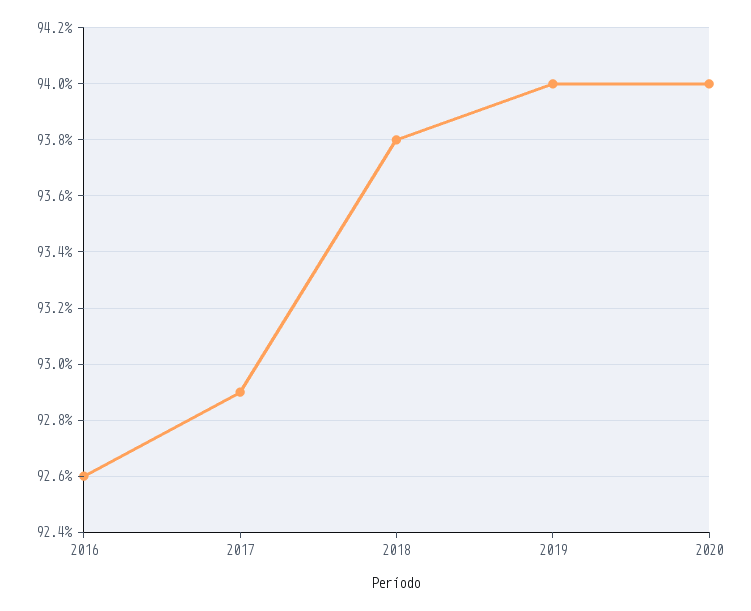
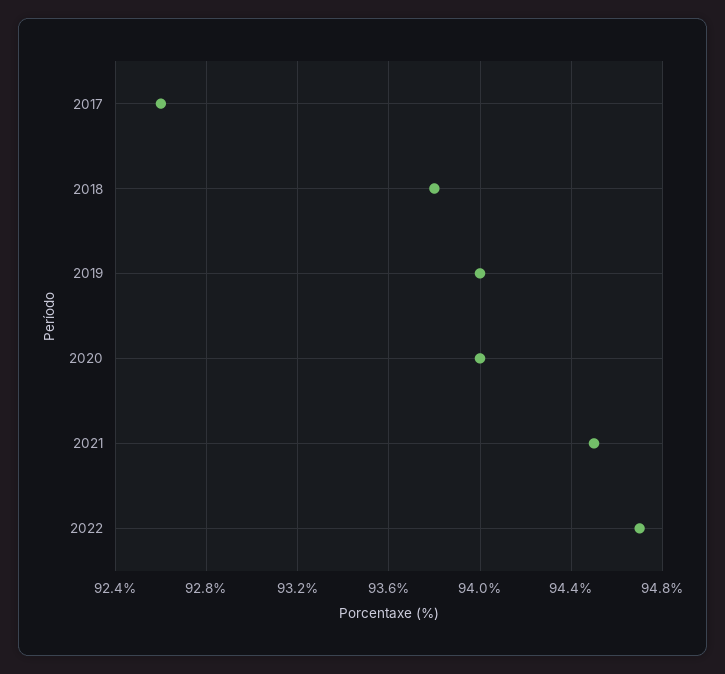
2016: 92.6 -> none
2017: 92.9 -> 92.6
2021: none -> 94.5
2022: none -> 94.7

